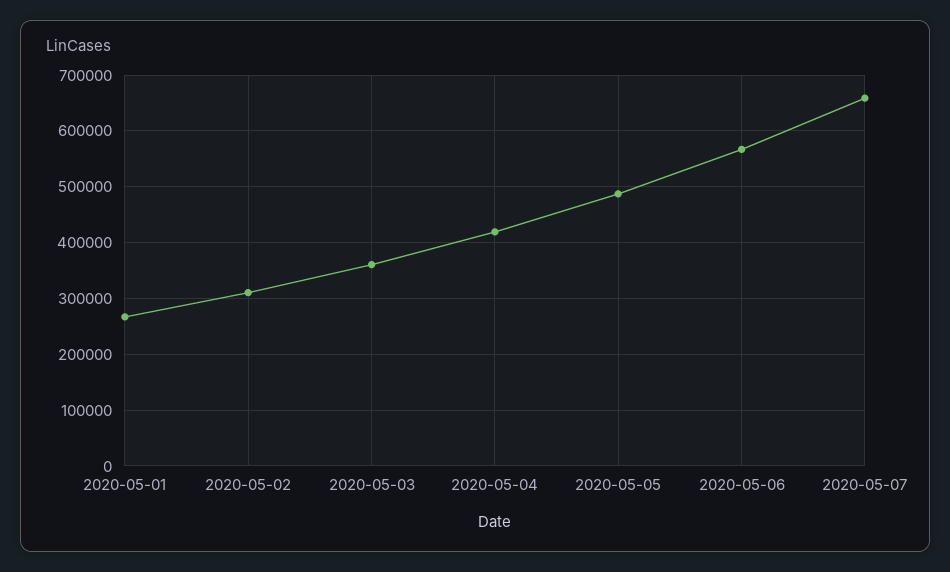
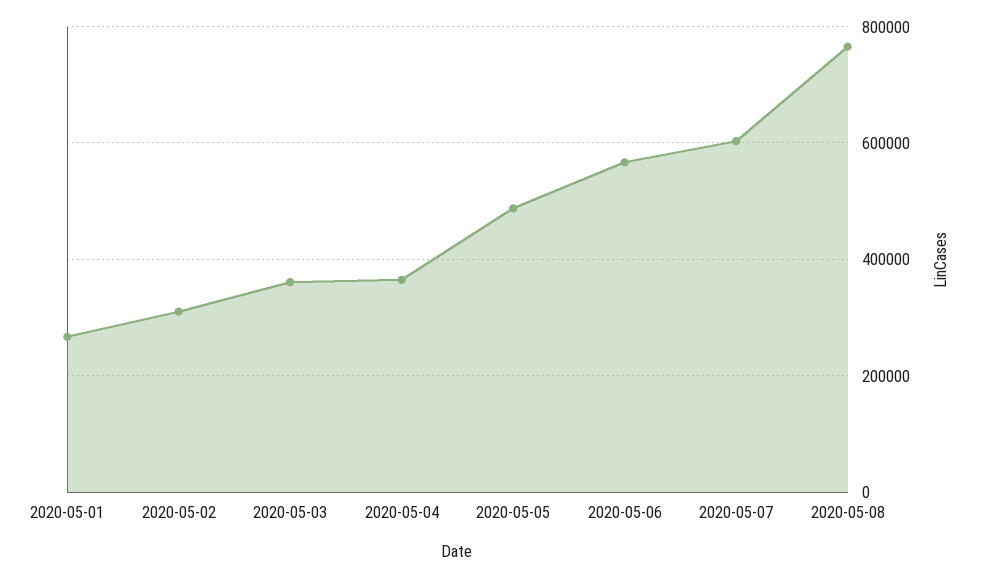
2020-05-04: 420000 -> 360000
2020-05-07: 660000 -> 600000
2020-05-08: none -> 760000

